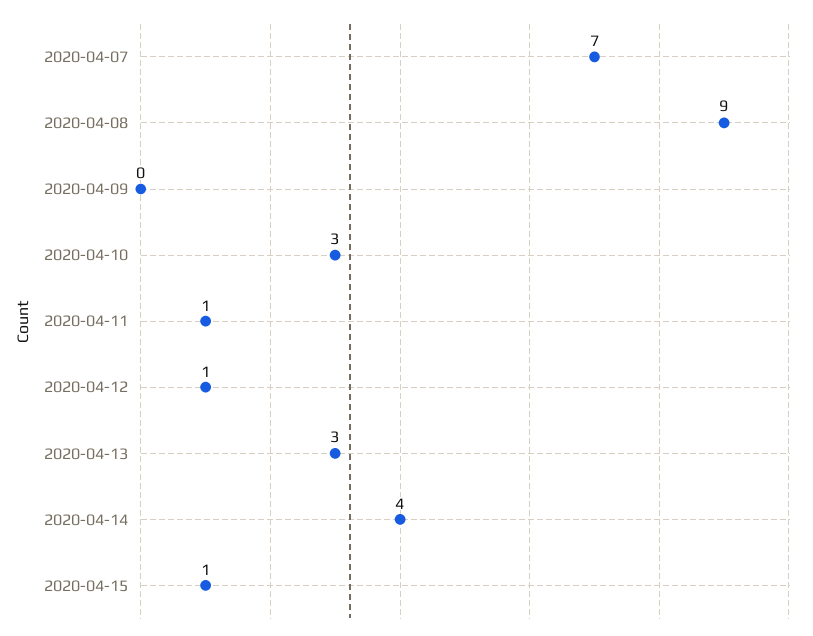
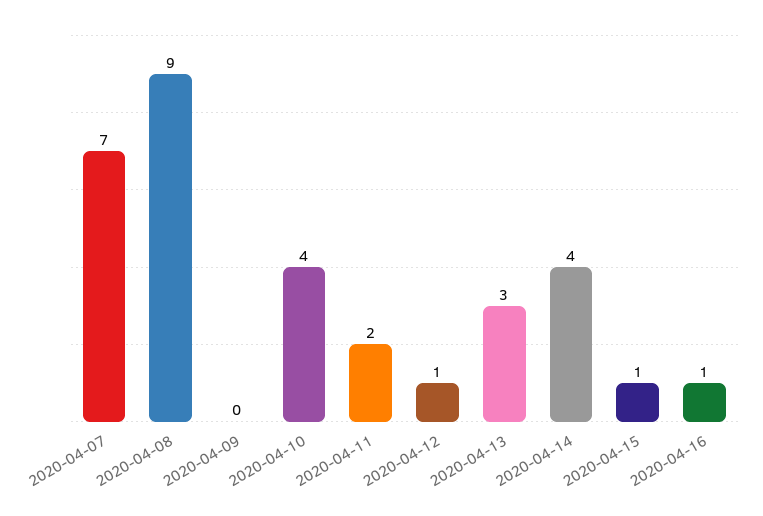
2020-04-10: 3 -> 4
2020-04-11: 1 -> 2
2020-04-16: none -> 1

